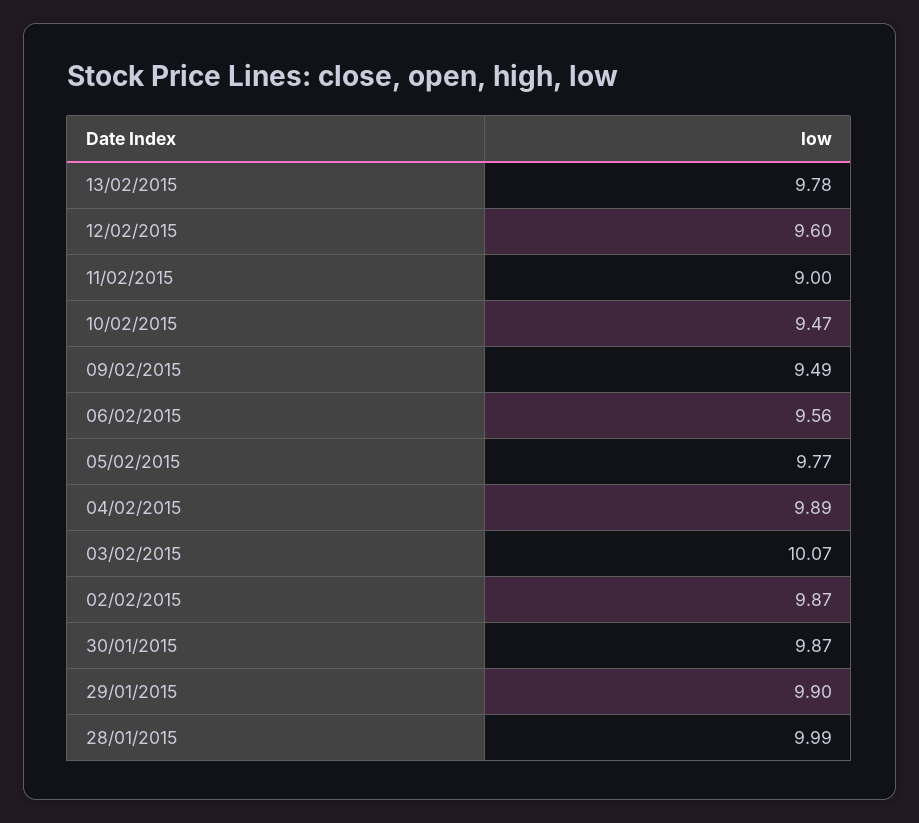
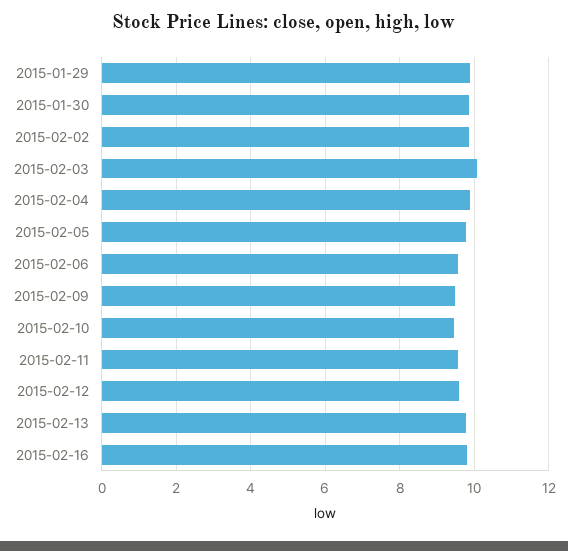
11/02/2015: 9 -> 9.6
28/01/2015: 9.99 -> none
2015-02-16: none -> 9.8

